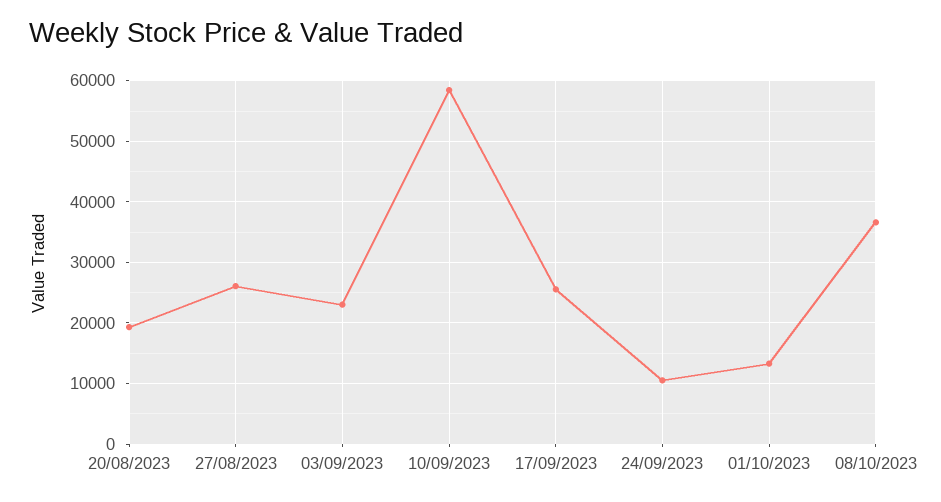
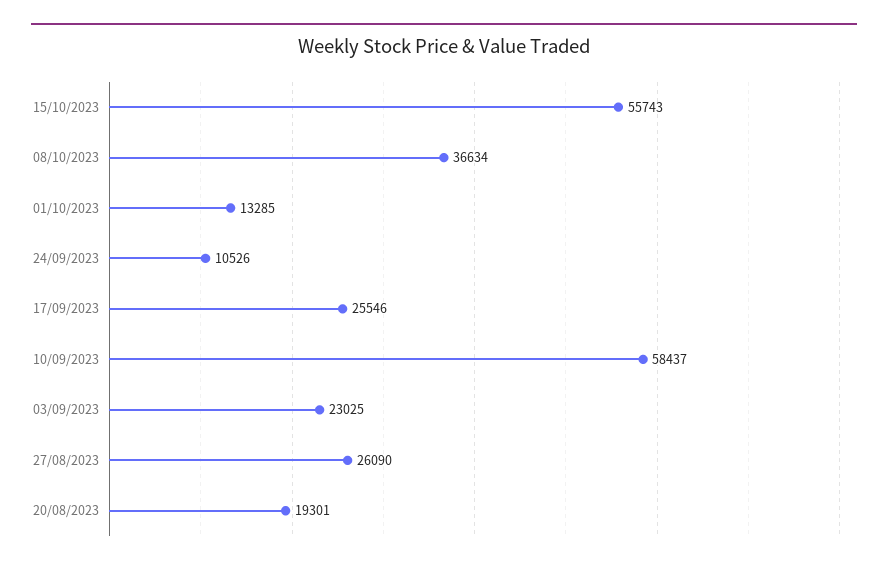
15/10/2023: none -> 55743

